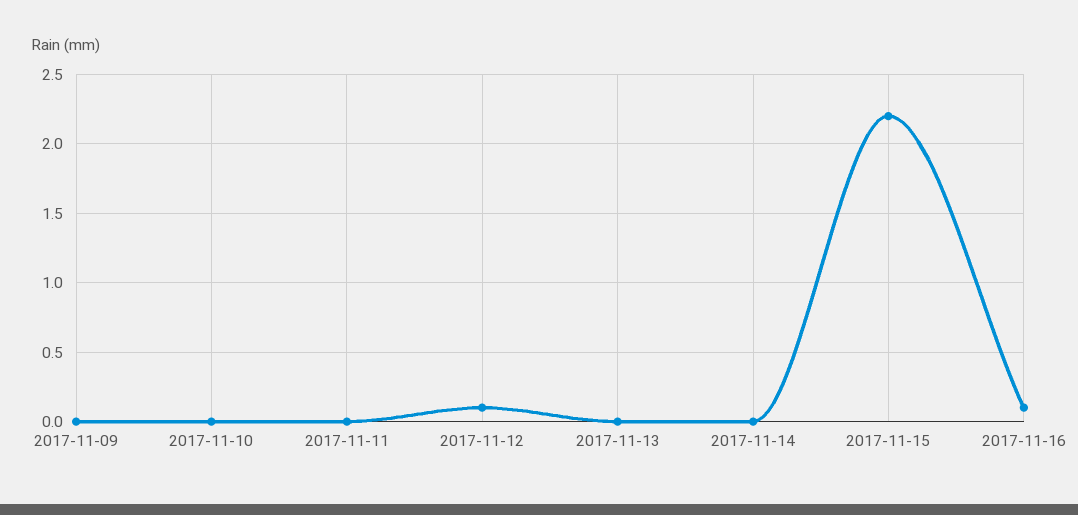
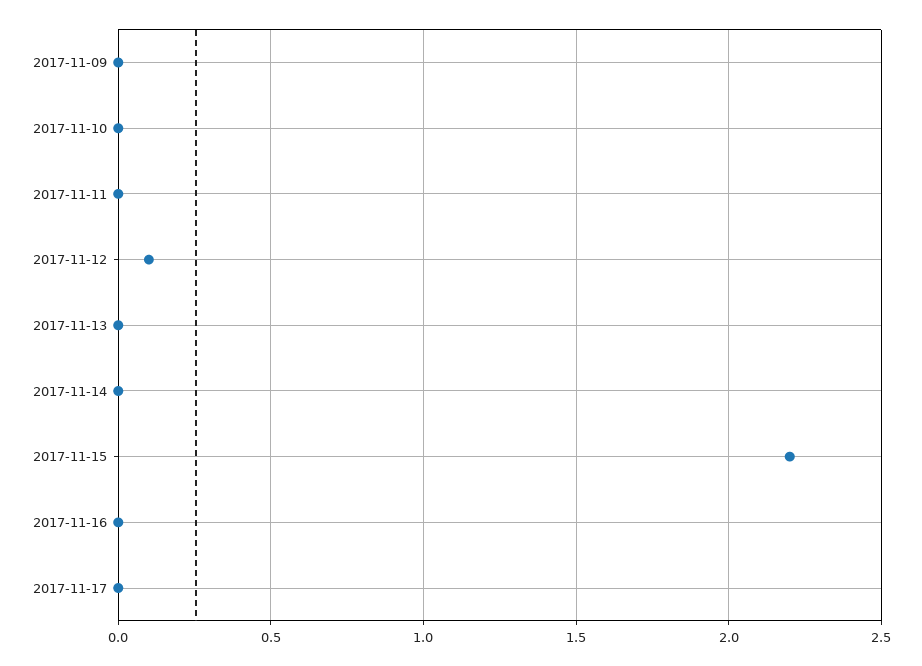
2017-11-16: 0.1 -> 0
2017-11-17: none -> 0

